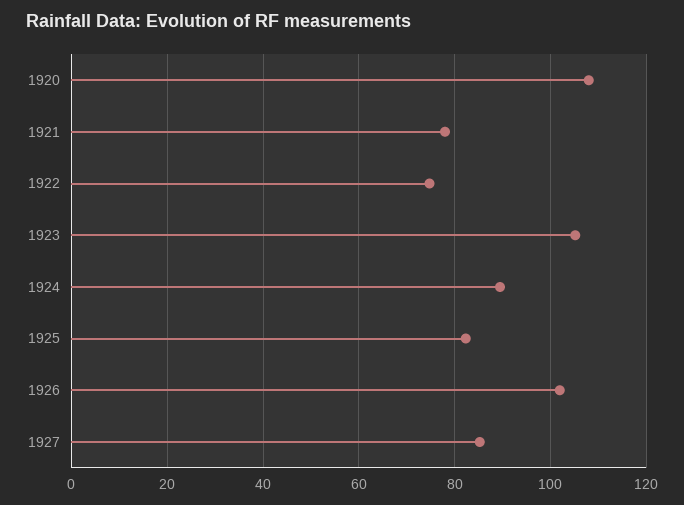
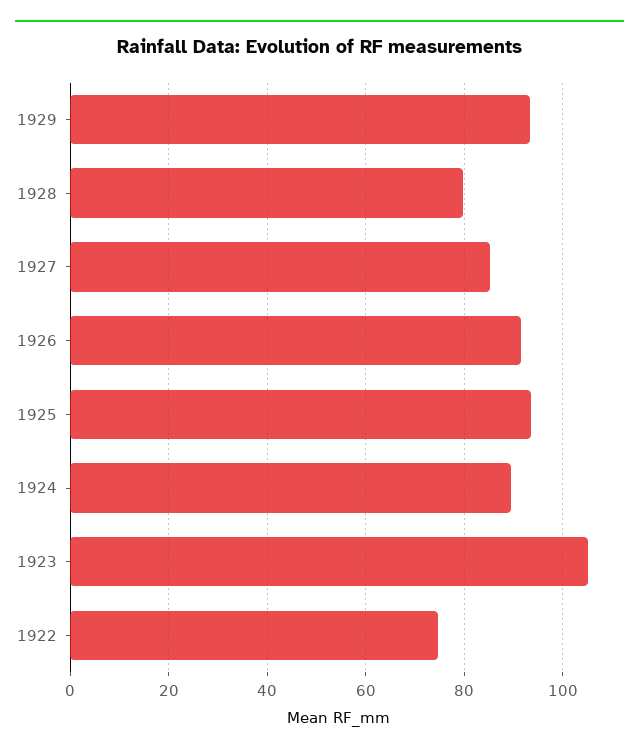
1920: 108 -> none
1921: 78 -> none
1925: 82 -> 94
1926: 102 -> 92
1929: none -> 94
1928: none -> 80

